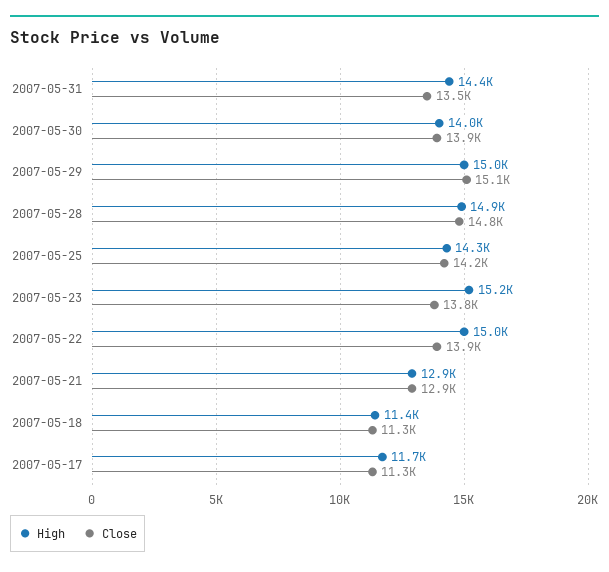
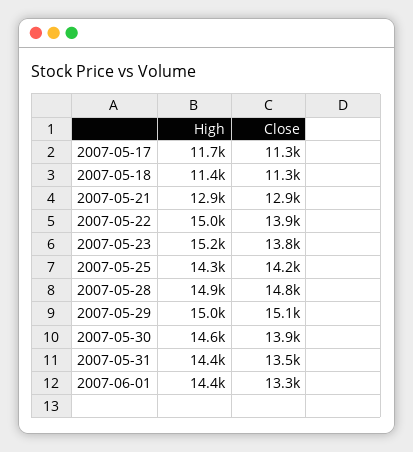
High, 2007-05-30: 14000 -> 14600
High, 2007-06-01: none -> 14400
Close, 2007-06-01: none -> 13300

